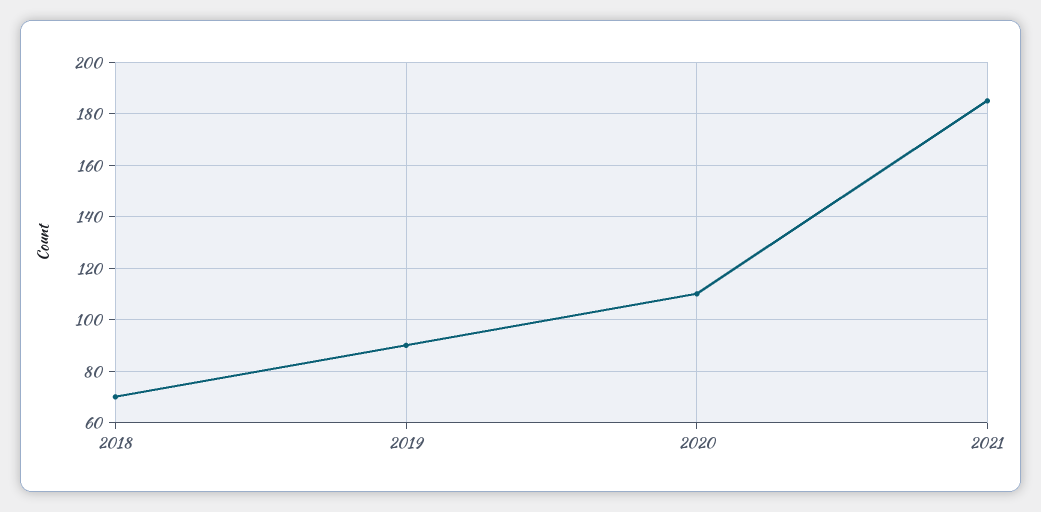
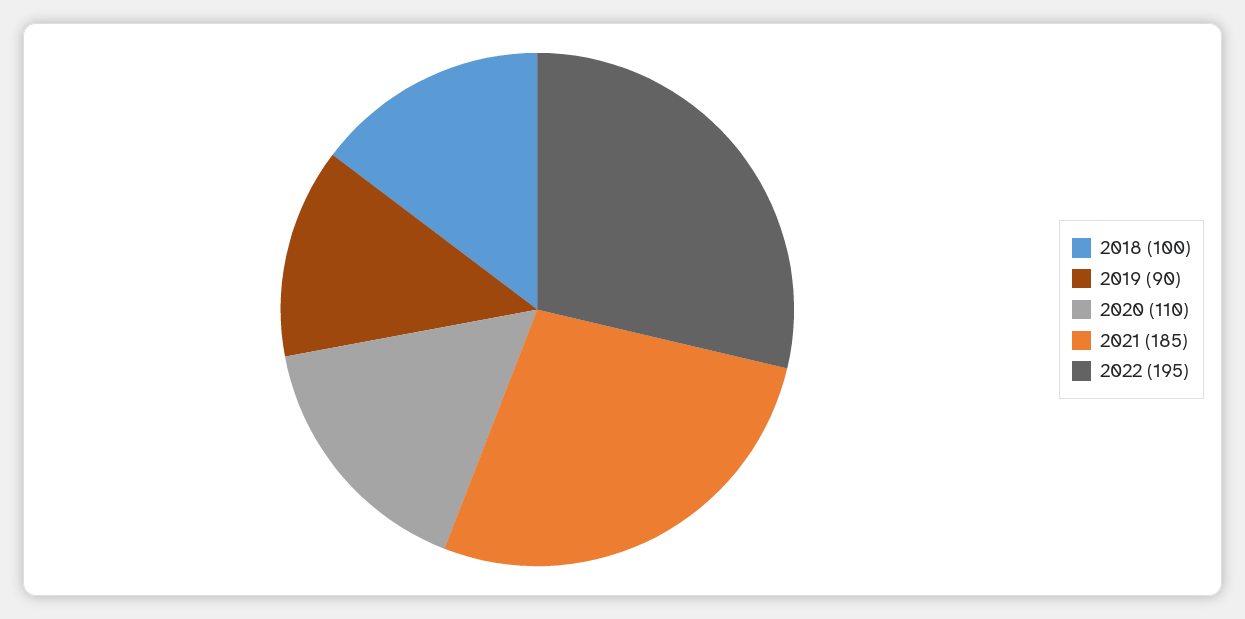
2018: 70 -> 100
2022: none -> 195

